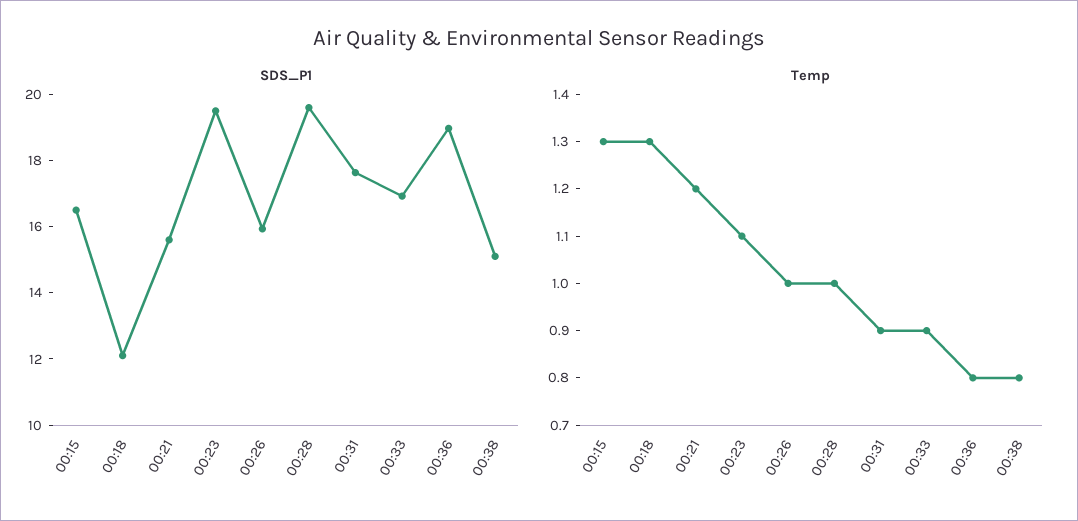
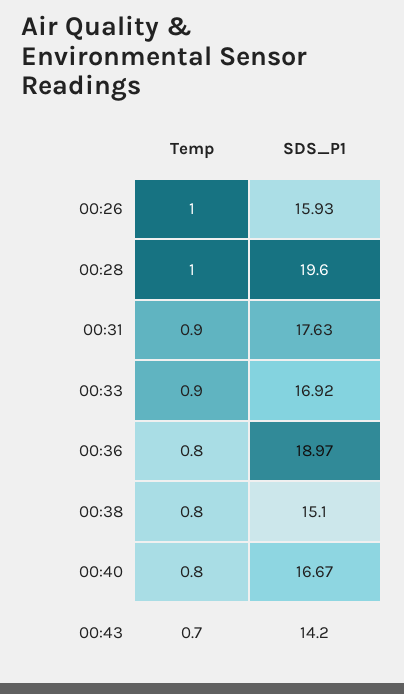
SDS_P1, 00:15: 16.5 -> none
SDS_P1, 00:18: 12 -> none
SDS_P1, 00:21: 15.5 -> none
SDS_P1, 00:23: 19.5 -> none
Temp, 00:15: 1.3 -> none
Temp, 00:18: 1.3 -> none
Temp, 00:21: 1.2 -> none
Temp, 00:23: 1.1 -> none
Temp, 00:40: none -> 0.8
SDS_P1, 00:40: none -> 16.67
Temp, 00:43: none -> 0.7
SDS_P1, 00:43: none -> 14.2

